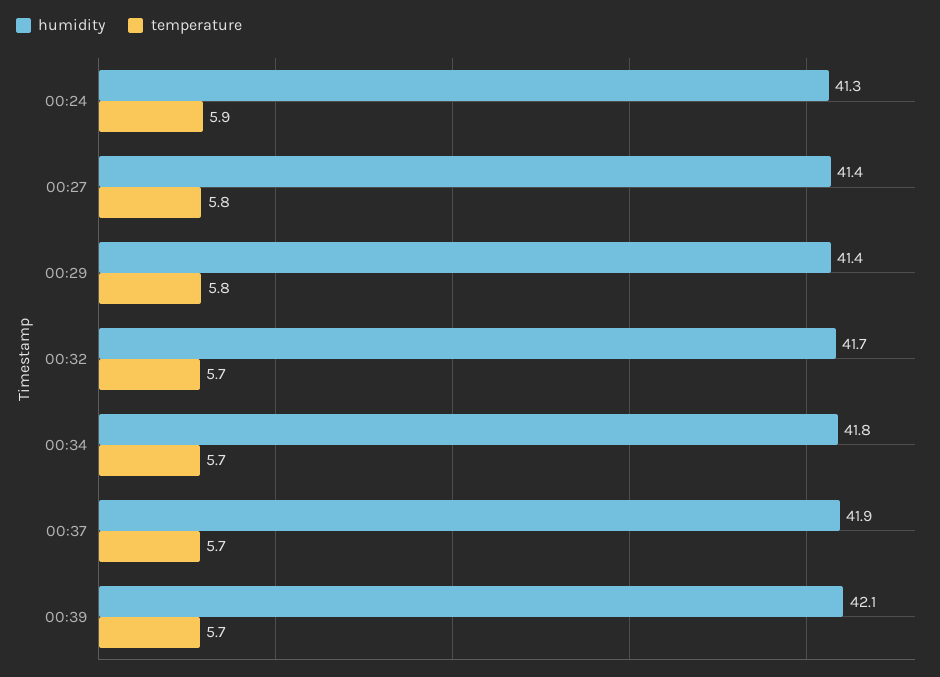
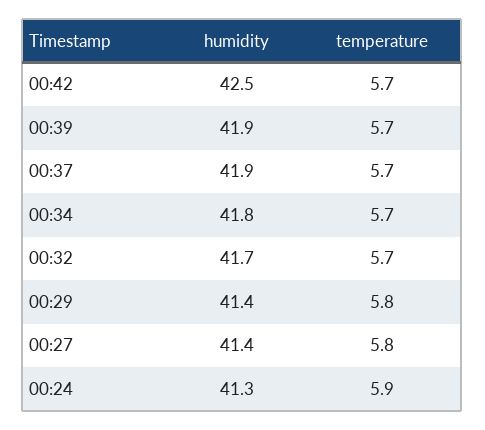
humidity, 00:39: 42.1 -> 41.9
humidity, 00:42: none -> 42.5
temperature, 00:42: none -> 5.7

